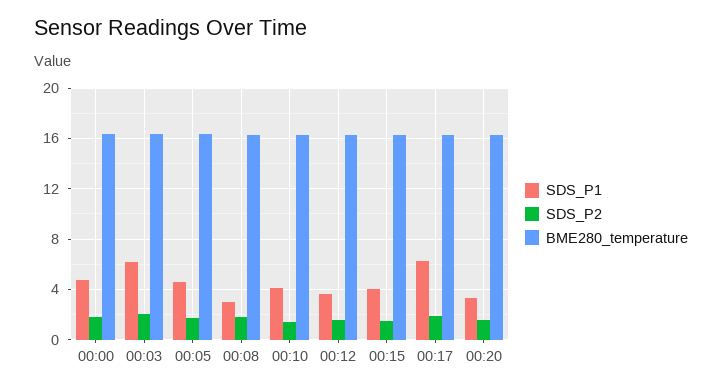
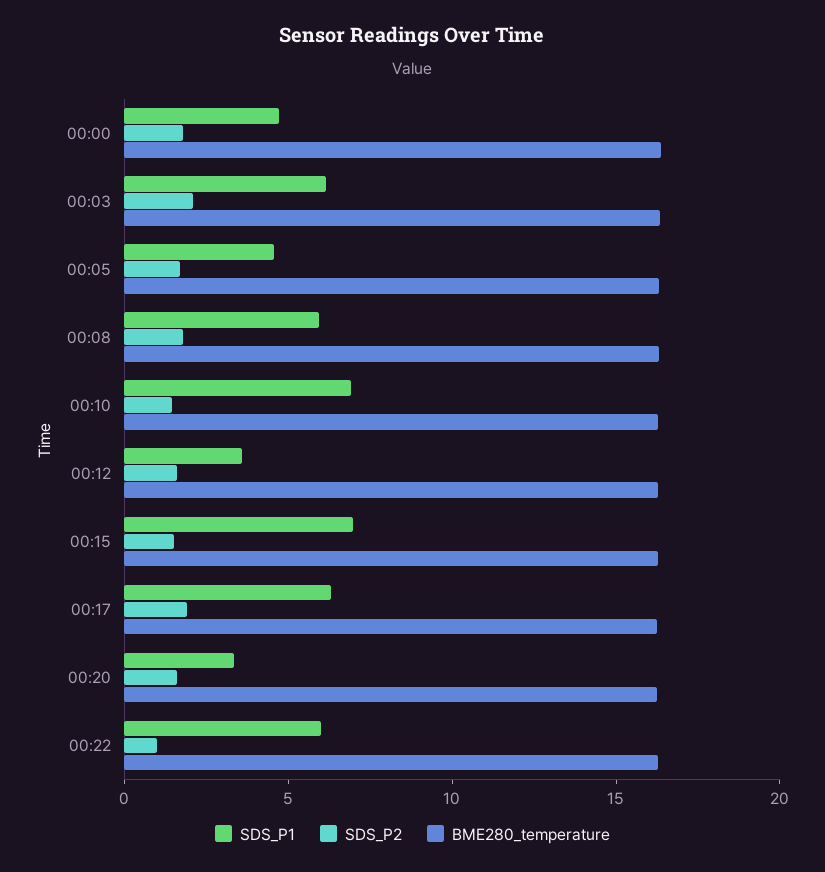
SDS_P1, 00:08: 3 -> 6
SDS_P1, 00:10: 4 -> 7
SDS_P1, 00:15: 4 -> 7
SDS_P1, 00:22: none -> 6
SDS_P2, 00:22: none -> 1
BME280_temperature, 00:22: none -> 16

